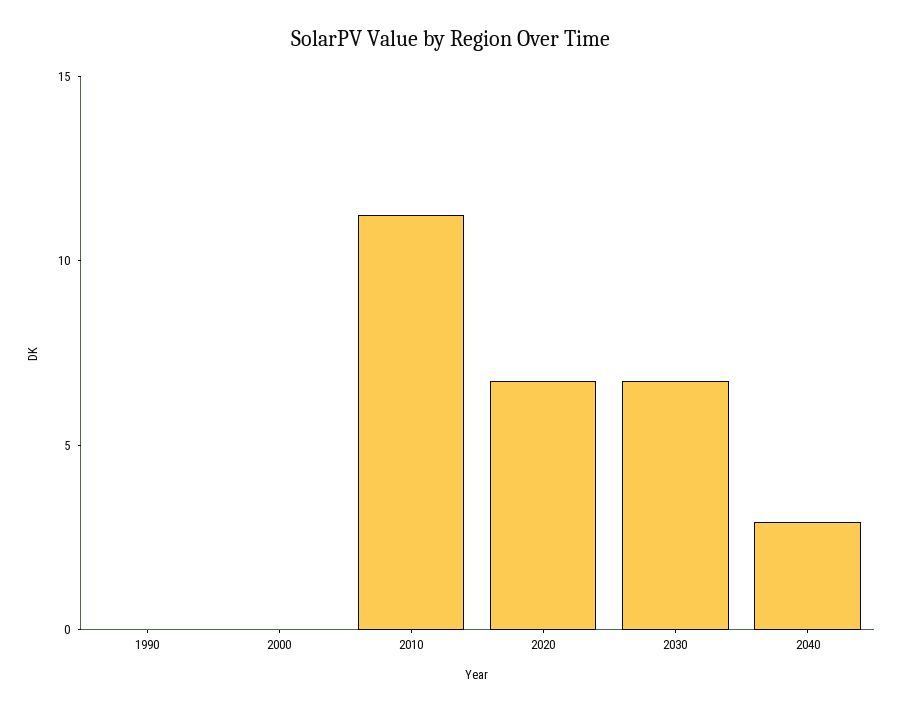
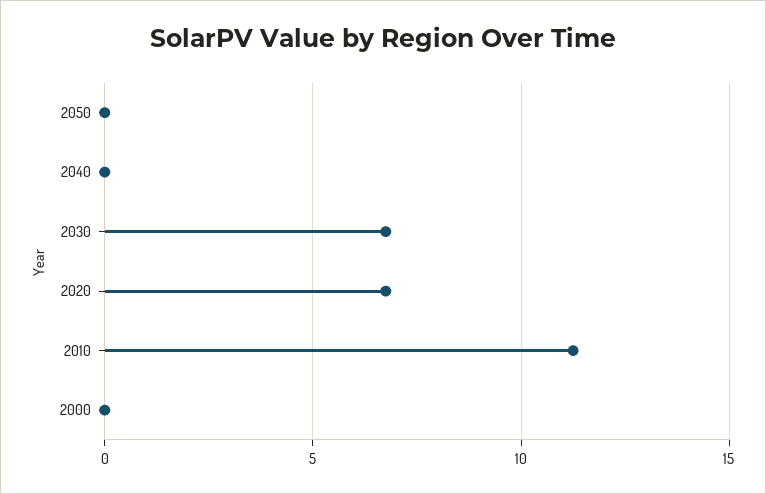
1990: 0 -> none
2040: 3 -> 0
2050: none -> 0

